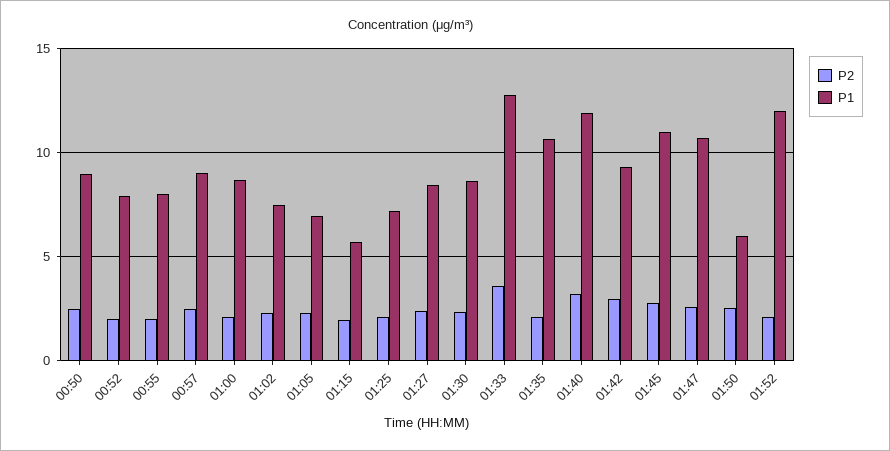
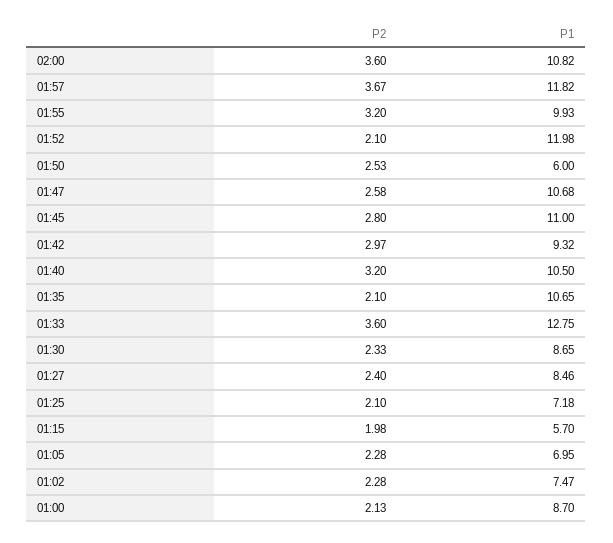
P2, 00:50: 2.5 -> none
P1, 00:50: 9 -> none
P2, 00:52: 2 -> none
P1, 00:52: 8 -> none
P2, 00:55: 2 -> none
P1, 00:55: 8 -> none
P2, 00:57: 2.5 -> none
P1, 00:57: 9 -> none
P1, 01:40: 12 -> 10.5
P2, 02:00: none -> 3.6
P1, 02:00: none -> 10.82
P2, 01:57: none -> 3.67
P1, 01:57: none -> 11.82
P2, 01:55: none -> 3.2
P1, 01:55: none -> 9.93

